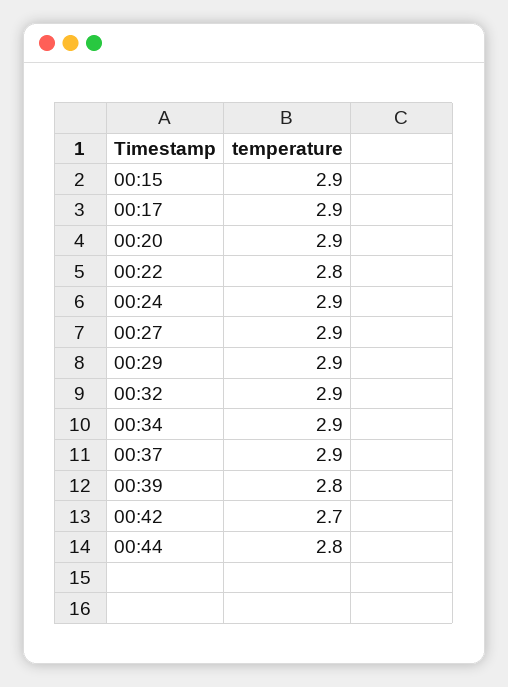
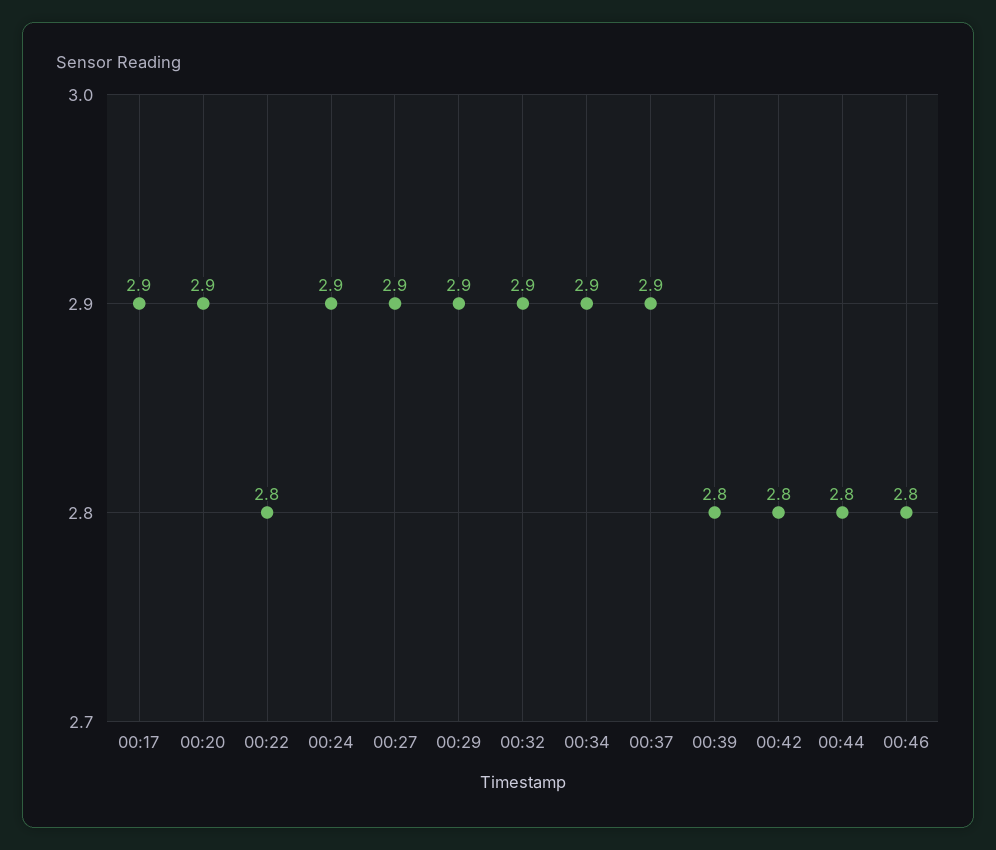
00:15: 2.9 -> none
00:42: 2.7 -> 2.8
00:46: none -> 2.8

